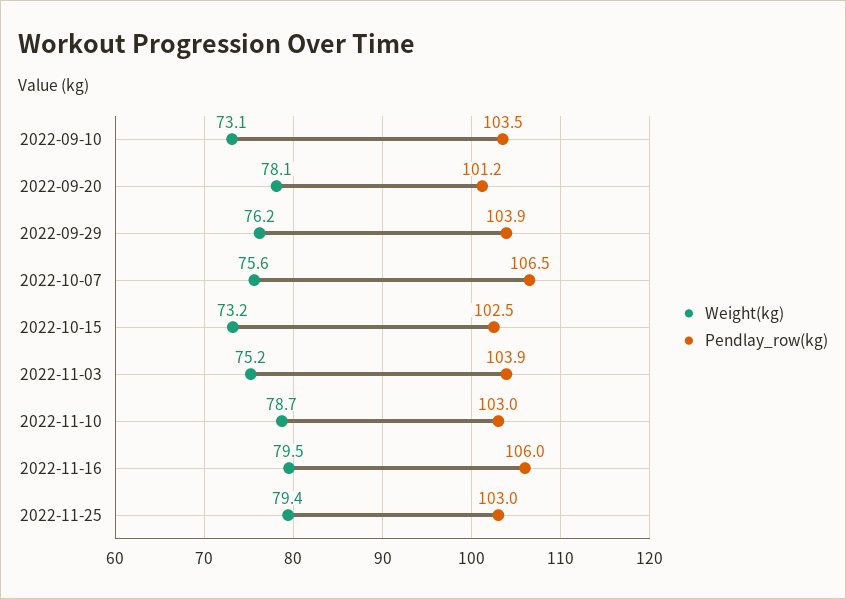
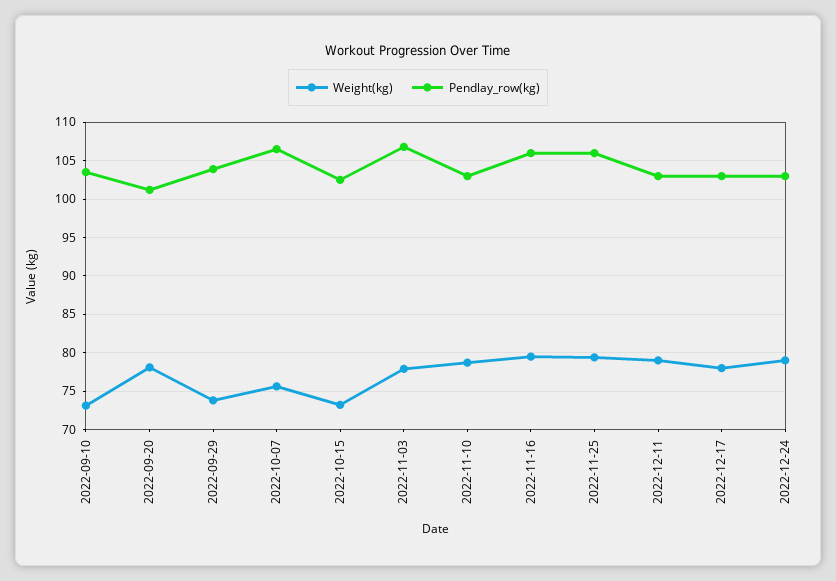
Weight(kg), 2022-09-29: 76.2 -> 74
Weight(kg), 2022-11-03: 75.2 -> 78
Pendlay_row(kg), 2022-11-03: 103.9 -> 107
Pendlay_row(kg), 2022-11-25: 103 -> 106
Weight(kg), 2022-12-11: none -> 79
Pendlay_row(kg), 2022-12-11: none -> 103
Weight(kg), 2022-12-17: none -> 78
Pendlay_row(kg), 2022-12-17: none -> 103
Weight(kg), 2022-12-24: none -> 79
Pendlay_row(kg), 2022-12-24: none -> 103

